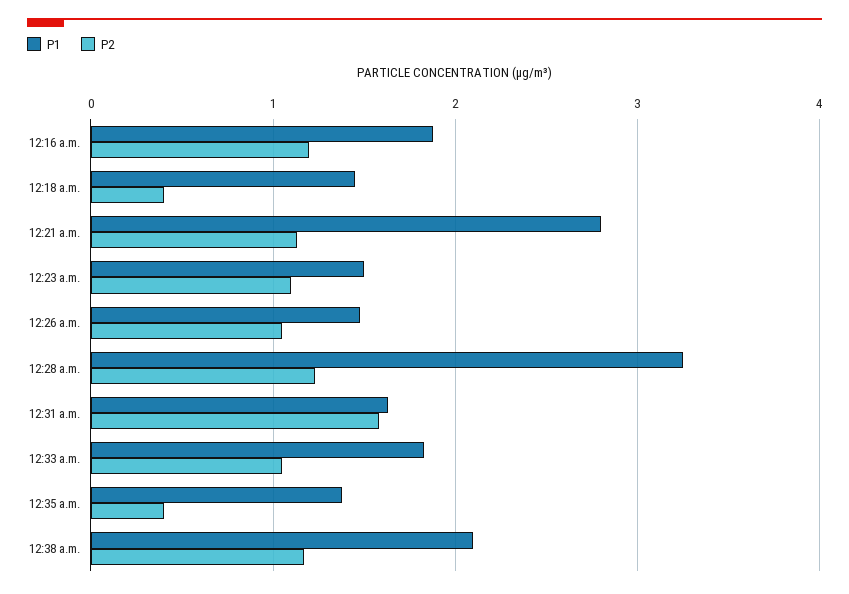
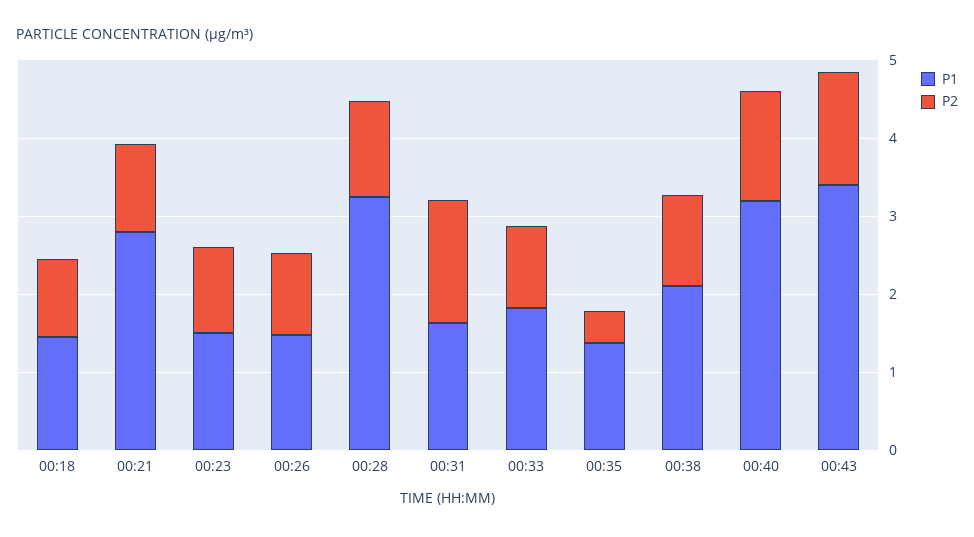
P1, 12:16 a.m.: 1.9 -> none
P2, 12:16 a.m.: 1.2 -> none
P2, 12:18 a.m.: 0.4 -> 1
P1, 00:40: none -> 3.2
P2, 00:40: none -> 1.4
P1, 00:43: none -> 3.4
P2, 00:43: none -> 1.4

